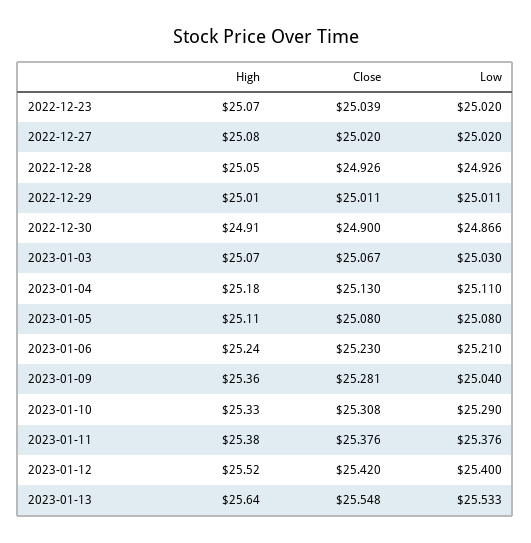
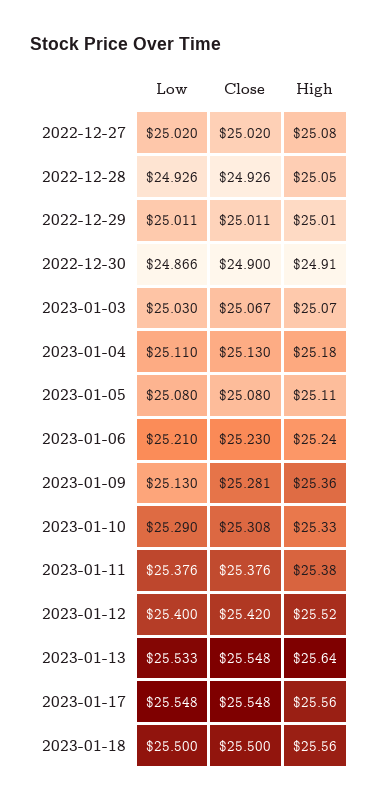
High, 2022-12-23: 25.07 -> none
Close, 2022-12-23: 25.039 -> none
Low, 2022-12-23: 25.02 -> none
Low, 2023-01-09: 25.04 -> 25.13
Low, 2023-01-17: none -> 25.548
Close, 2023-01-17: none -> 25.548
High, 2023-01-17: none -> 25.56
Low, 2023-01-18: none -> 25.5
Close, 2023-01-18: none -> 25.5
High, 2023-01-18: none -> 25.56

